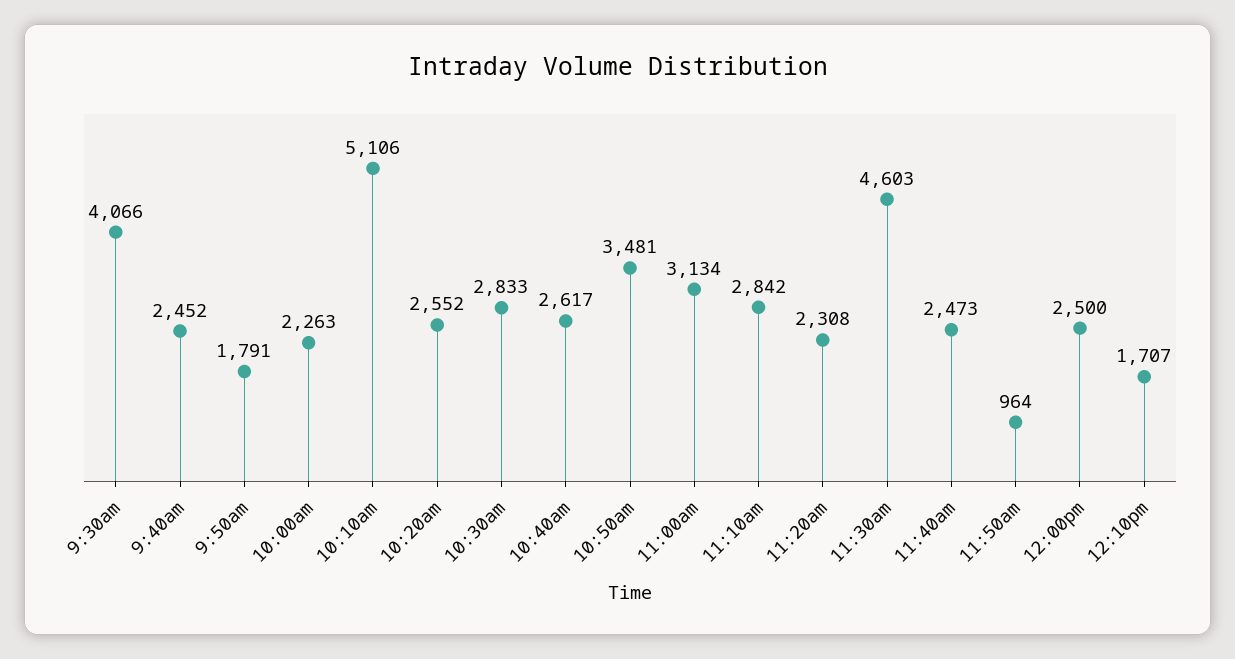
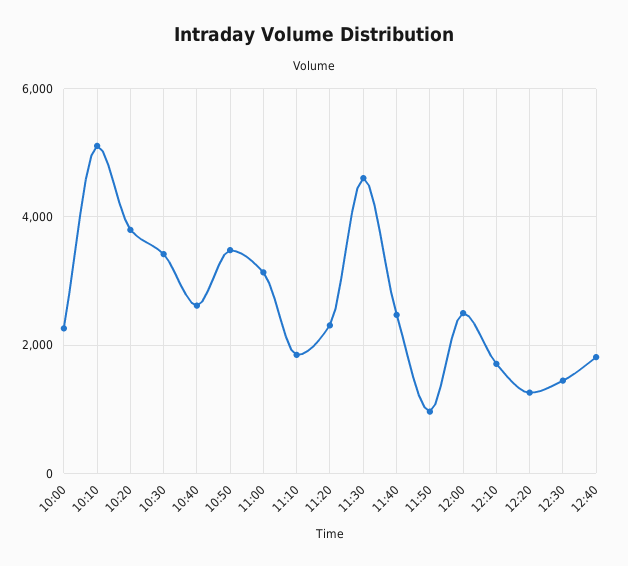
9:30am: 4066 -> none
9:40am: 2452 -> none
9:50am: 1791 -> none
10:20am: 2552 -> 3800
10:30am: 2833 -> 3400
11:10am: 2842 -> 1800
12:20: none -> 1200
12:30: none -> 1400
12:40: none -> 1800

